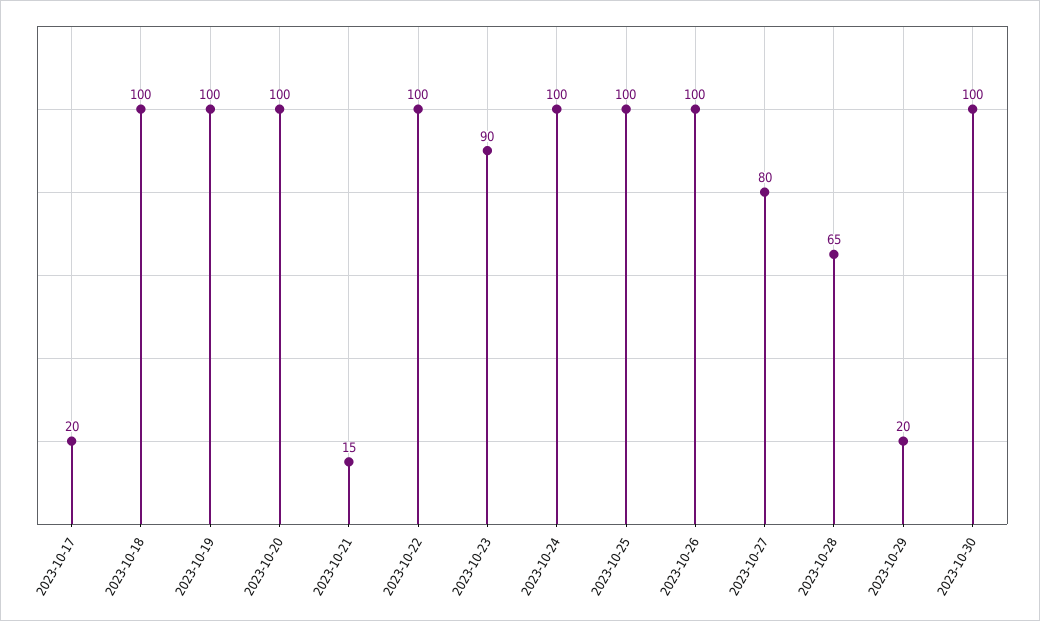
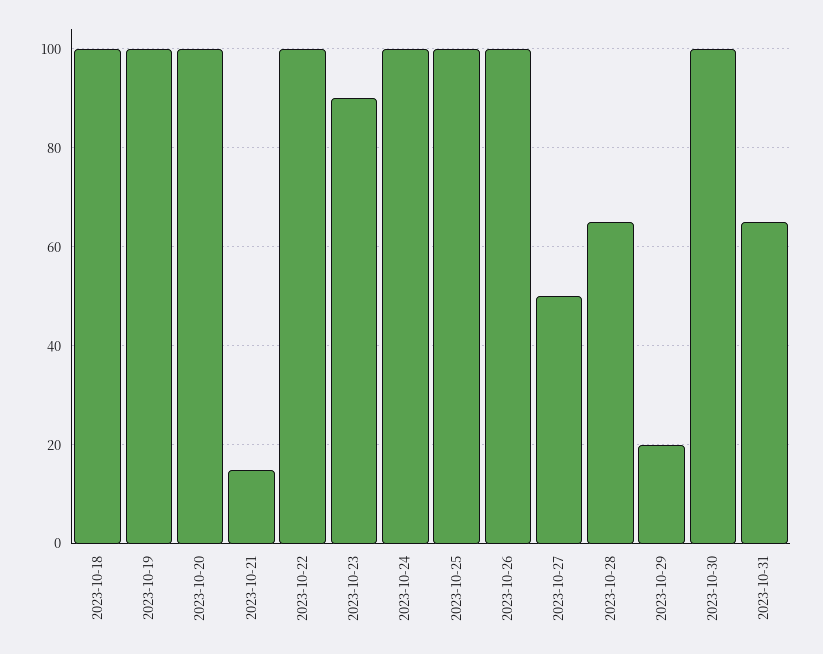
2023-10-17: 20 -> none
2023-10-27: 80 -> 50
2023-10-31: none -> 65

